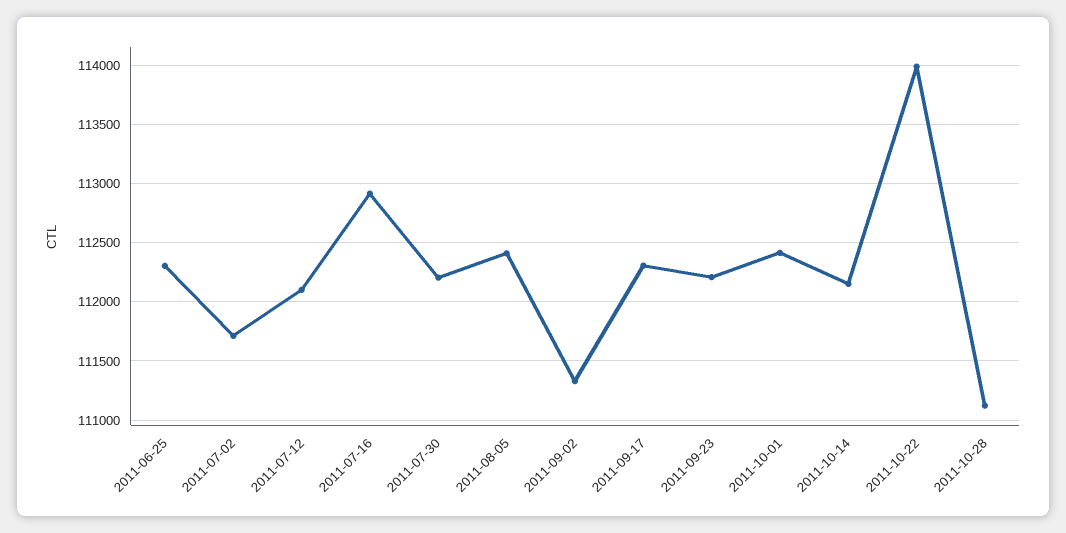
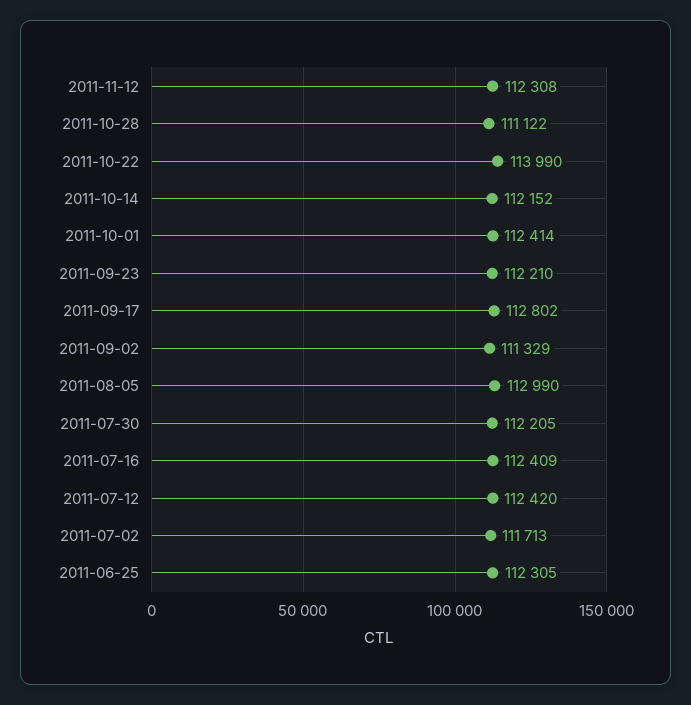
2011-07-12: 112100 -> 112420
2011-07-16: 112900 -> 112409
2011-08-05: 112400 -> 112990
2011-09-17: 112300 -> 112802
2011-11-12: none -> 112308

